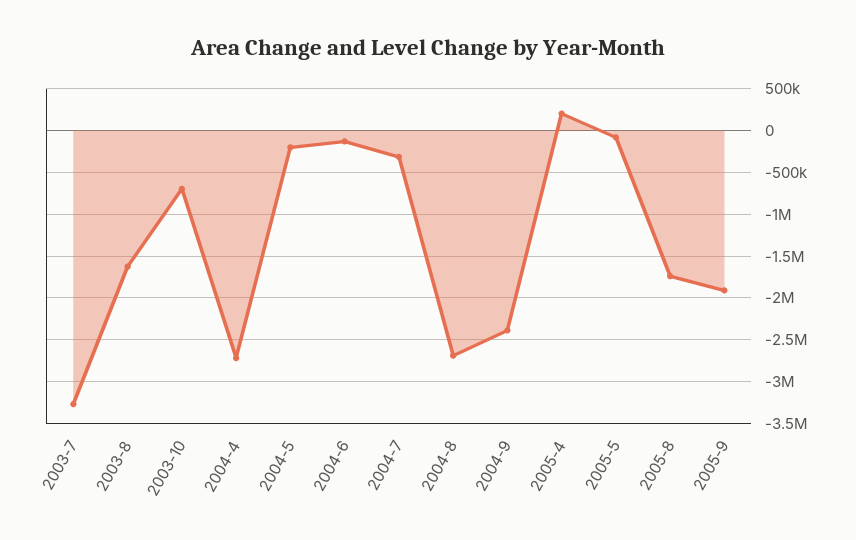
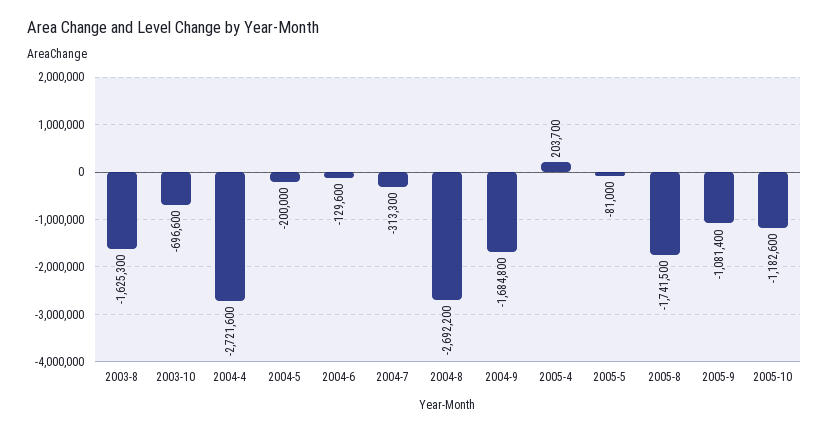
2003-7: -3300000 -> none
2004-9: -2400000 -> -1684800
2005-9: -1900000 -> -1081400
2005-10: none -> -1182600

